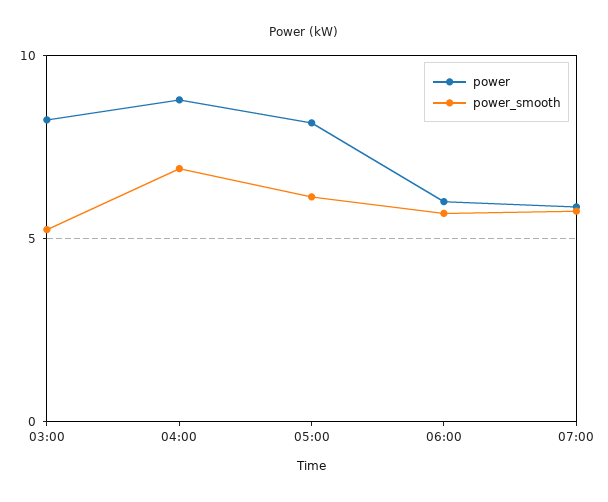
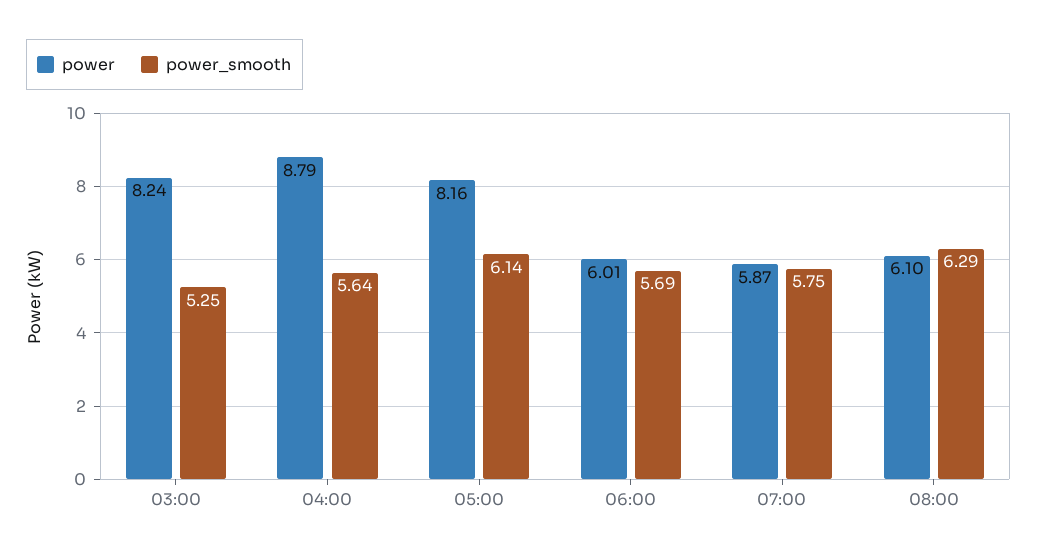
power_smooth, 04:00: 7 -> 5.64
power, 08:00: none -> 6.1
power_smooth, 08:00: none -> 6.29

